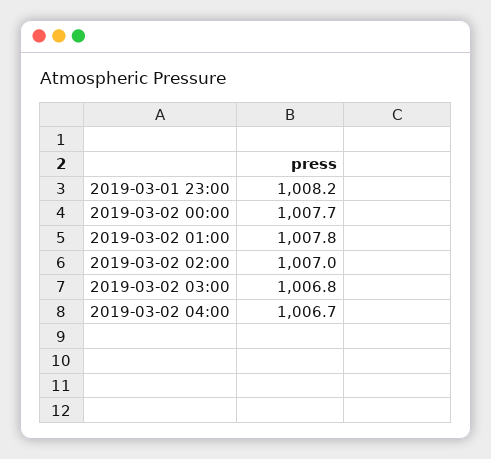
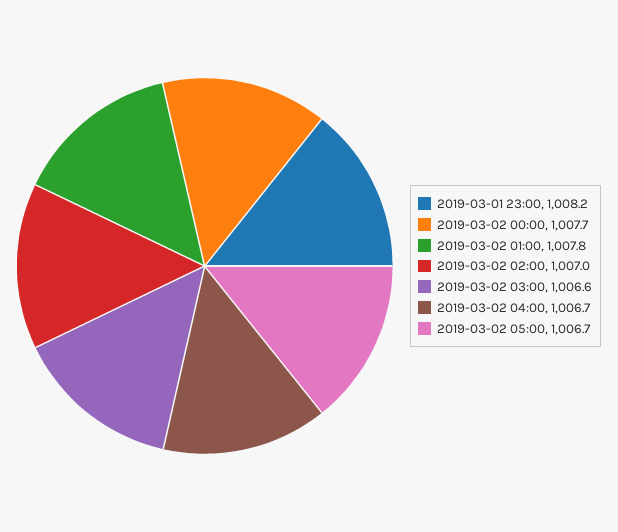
2019-03-02 03:00: 1006.8 -> 1006.6
2019-03-02 05:00: none -> 1006.7

